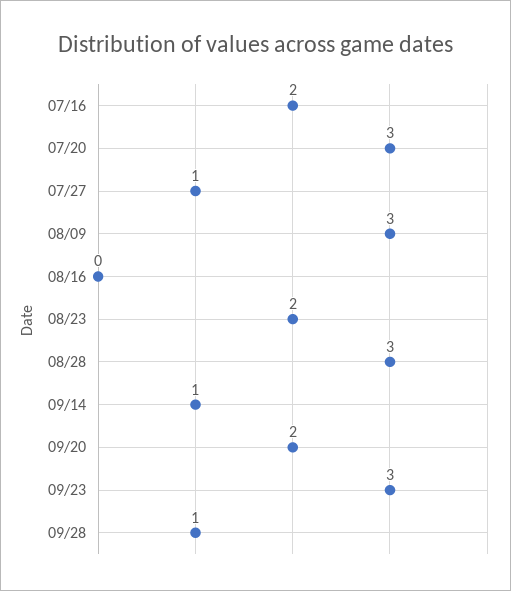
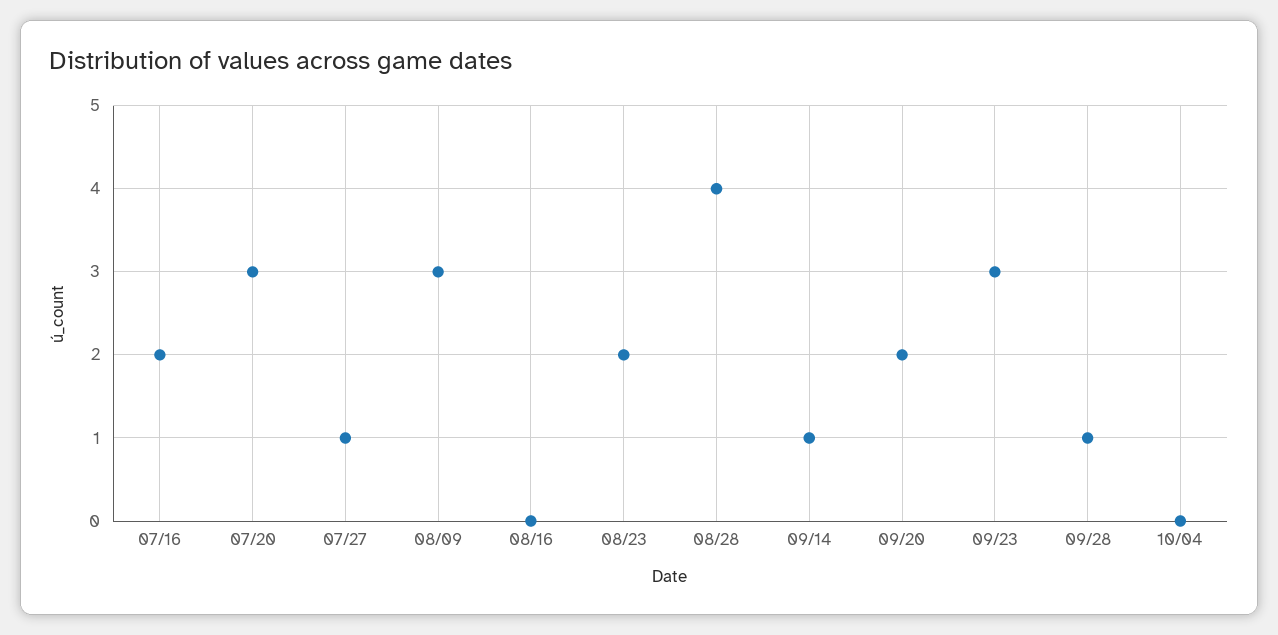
08/28: 3 -> 4
10/04: none -> 0

